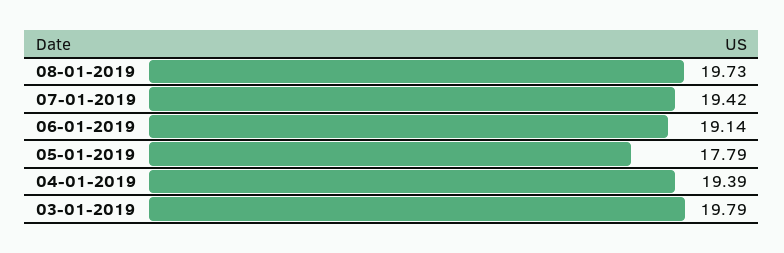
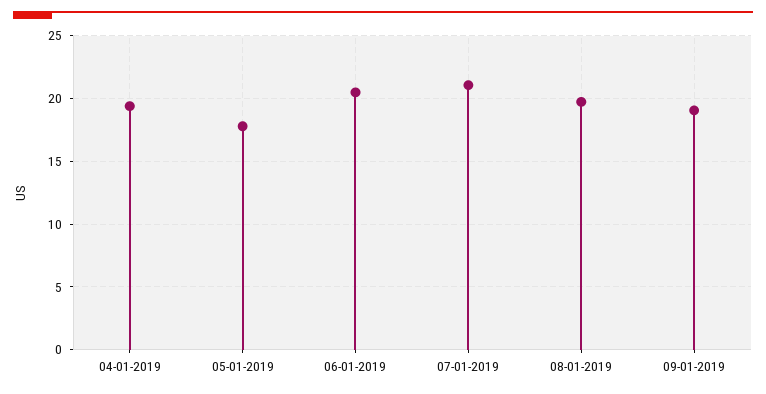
07-01-2019: 19.42 -> 21
06-01-2019: 19.14 -> 20.5
03-01-2019: 19.79 -> none
09-01-2019: none -> 19

